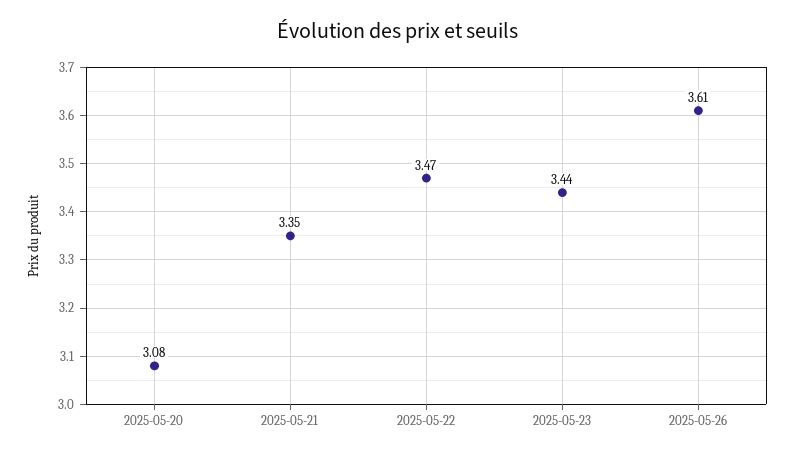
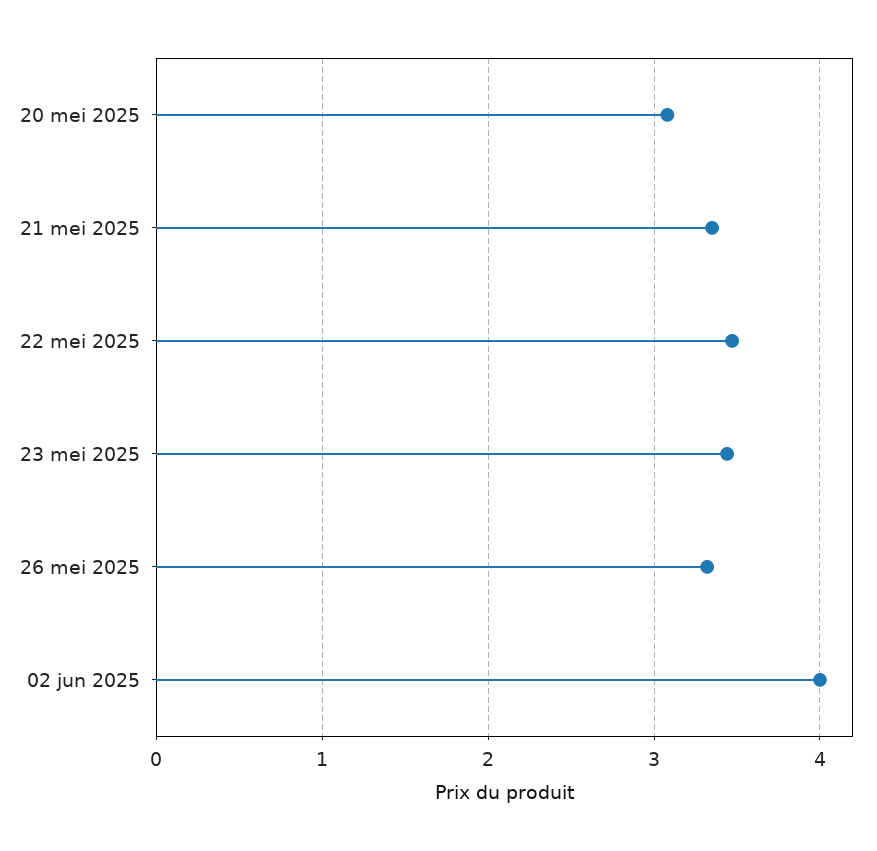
2025-05-26: 3.61 -> 3.3
02 jun 2025: none -> 4

